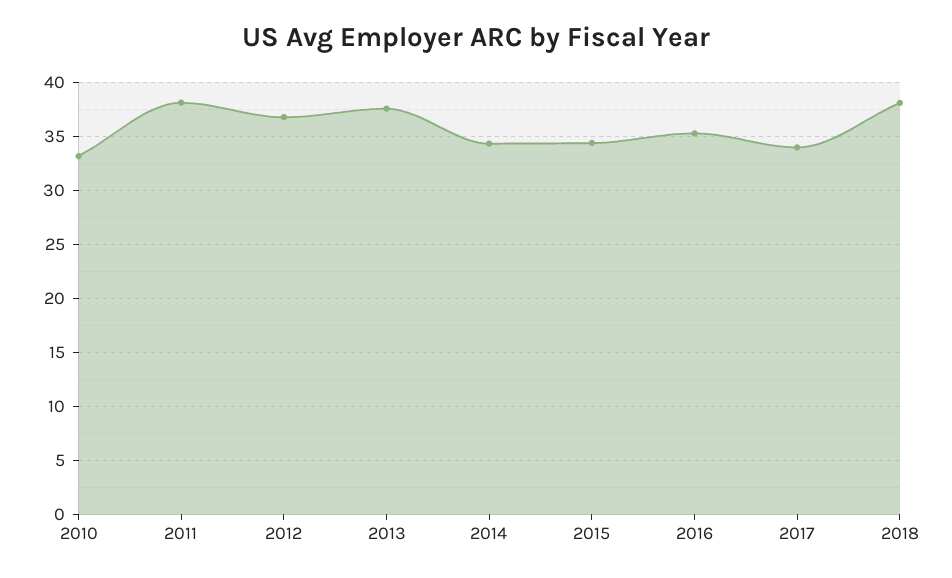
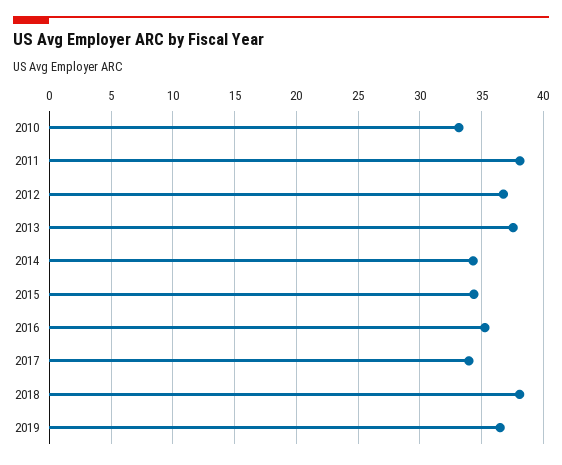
2019: none -> 36.5

